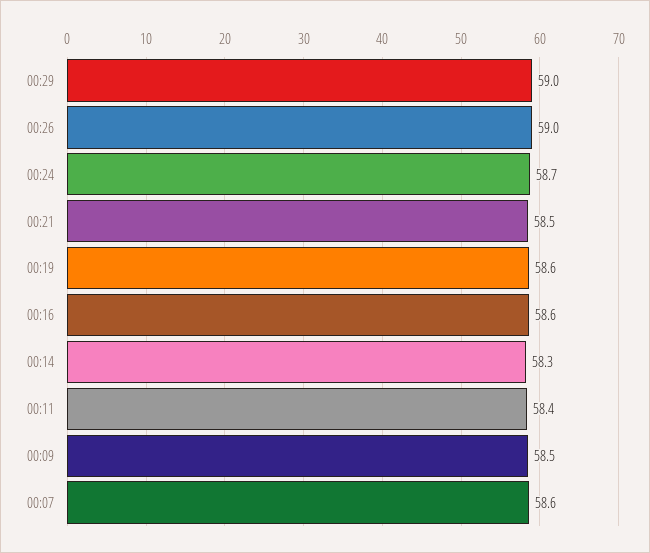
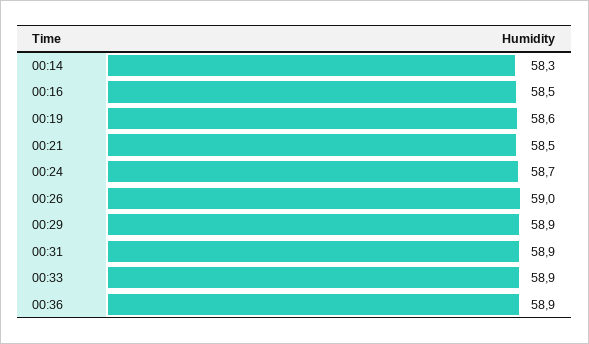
00:29: 59 -> 58.9
00:16: 58.6 -> 58.5
00:11: 58.4 -> none
00:09: 58.5 -> none
00:07: 58.6 -> none
00:31: none -> 58.9
00:33: none -> 58.9
00:36: none -> 58.9

